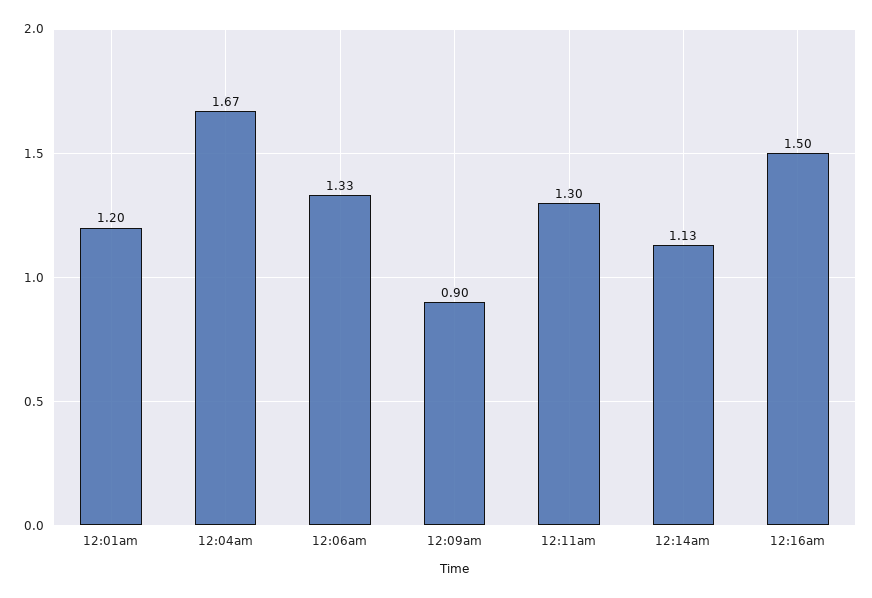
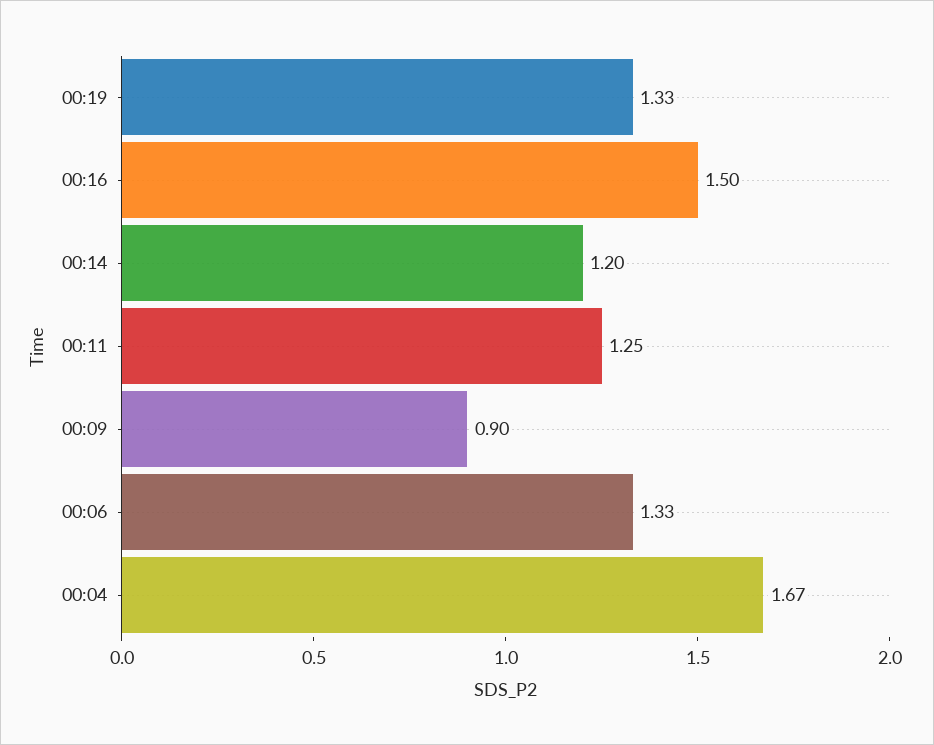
12:01am: 1.2 -> none
12:11am: 1.3 -> 1.25
12:14am: 1.13 -> 1.2
00:19: none -> 1.33

